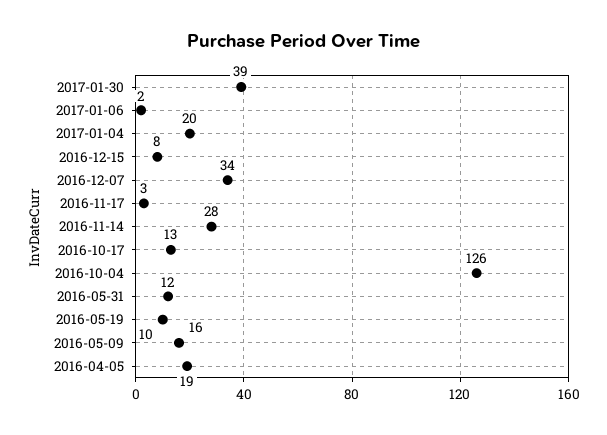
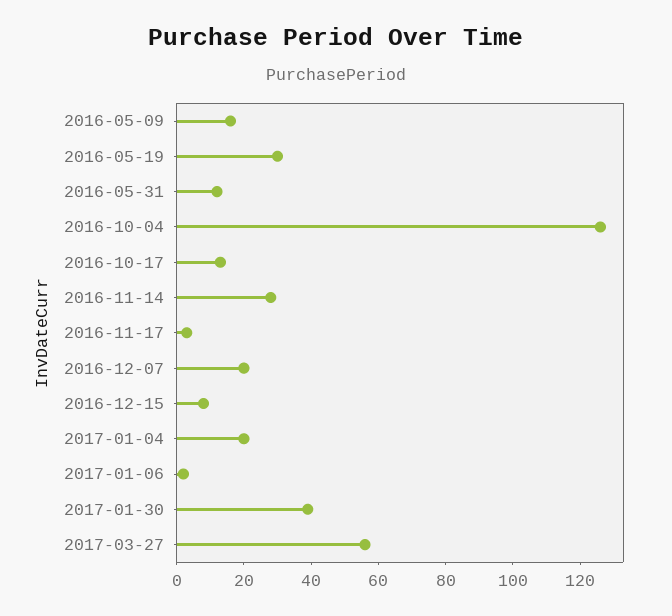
2016-12-07: 34 -> 20
2016-05-19: 10 -> 30
2016-04-05: 19 -> none
2017-03-27: none -> 55

